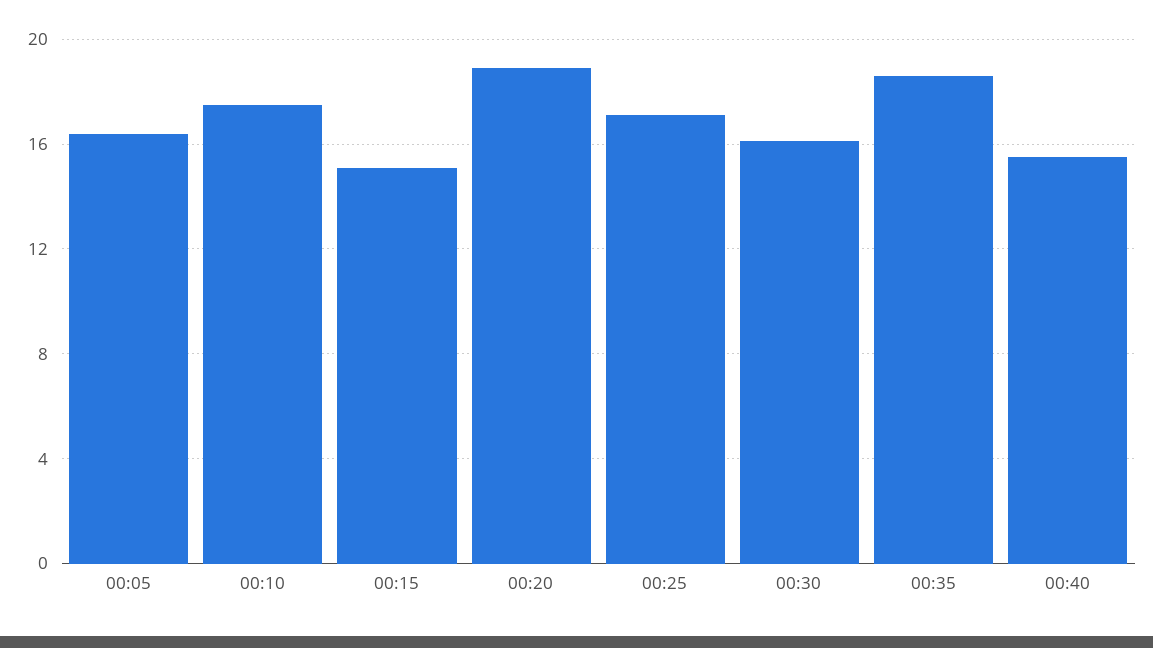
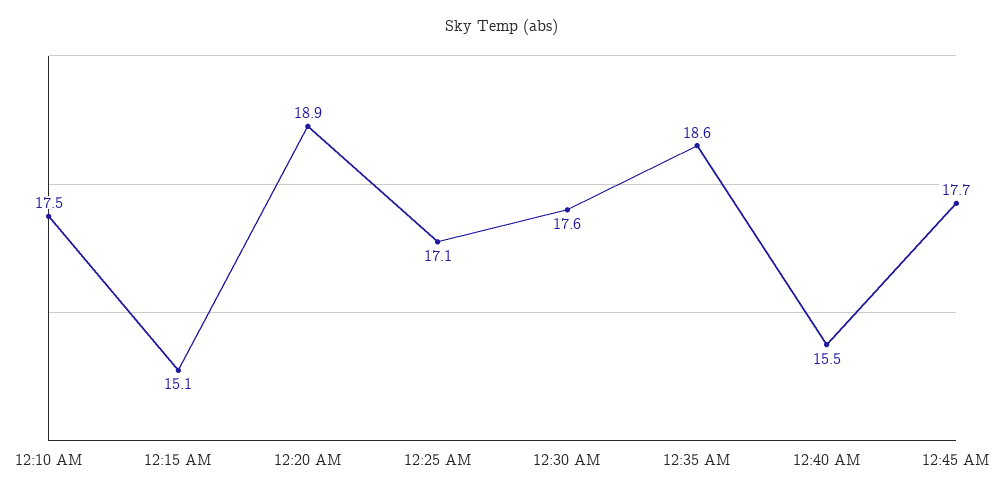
00:05: 16.5 -> none
00:30: 16 -> 17.6
12:45 AM: none -> 17.7

